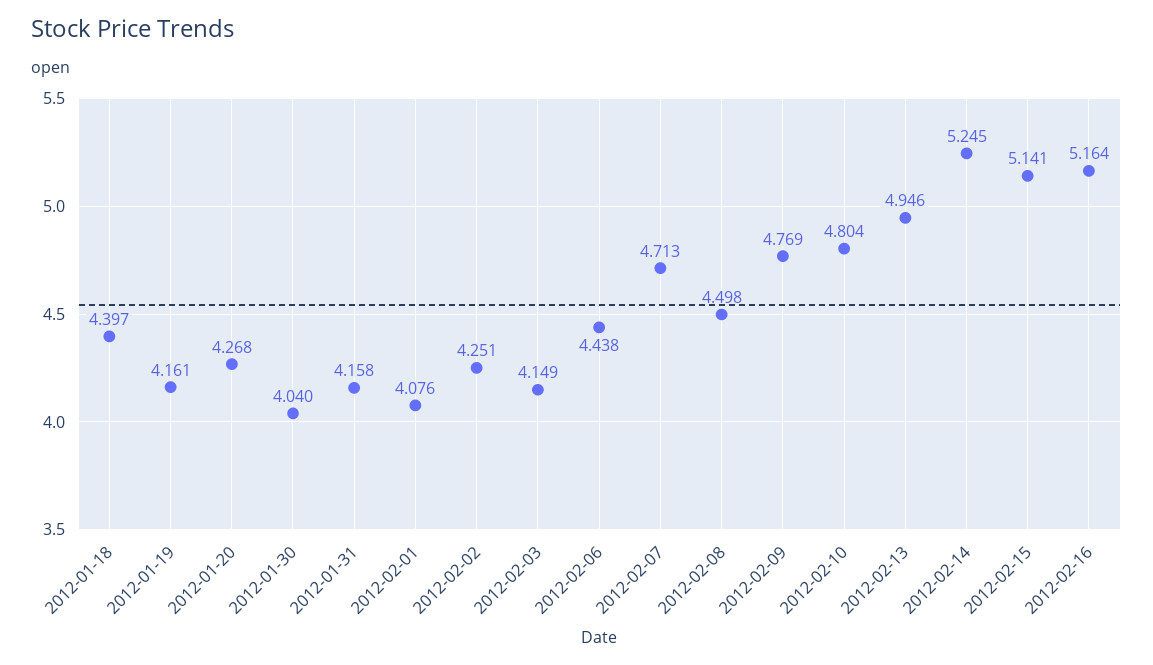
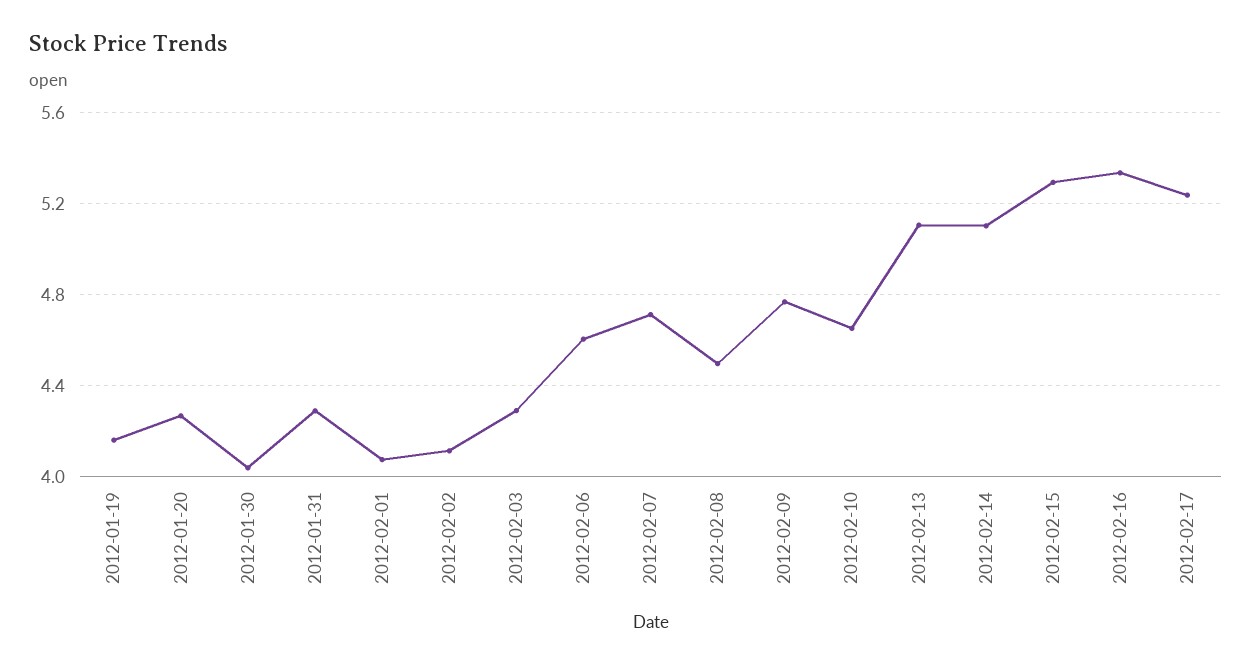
2012-01-18: 4.397 -> none
2012-01-31: 4.158 -> 4.3
2012-02-02: 4.251 -> 4.1
2012-02-03: 4.149 -> 4.3
2012-02-06: 4.438 -> 4.6
2012-02-10: 4.804 -> 4.65
2012-02-13: 4.946 -> 5.1
2012-02-14: 5.245 -> 5.1
2012-02-15: 5.141 -> 5.3
2012-02-16: 5.164 -> 5.35
2012-02-17: none -> 5.25

